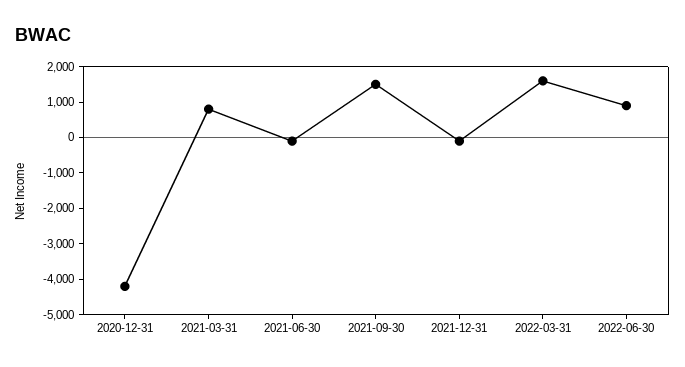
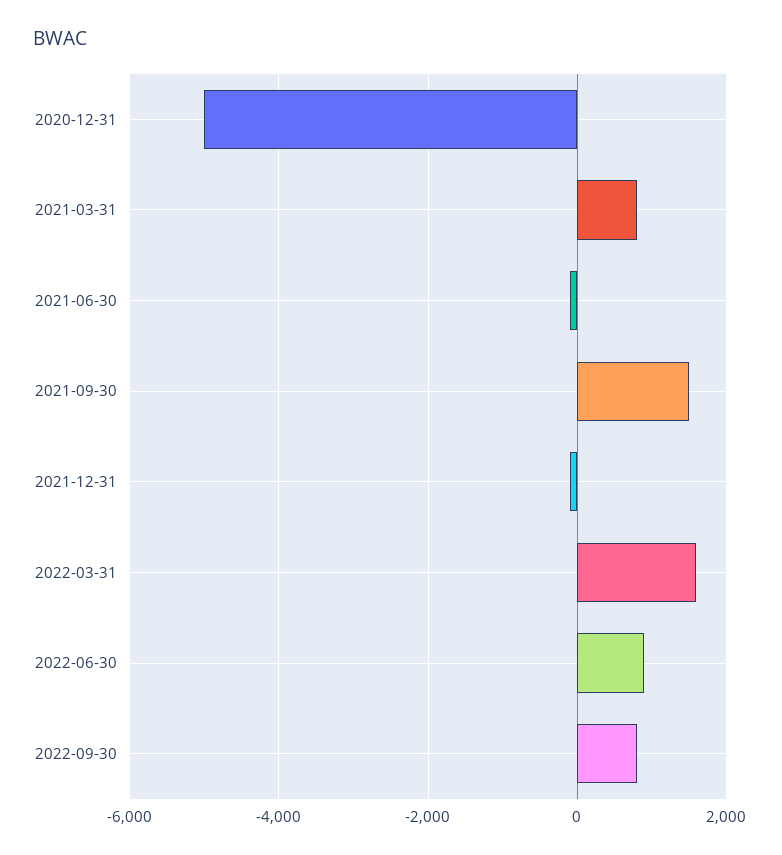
2020-12-31: -4250 -> -5000
2022-09-30: none -> 800

